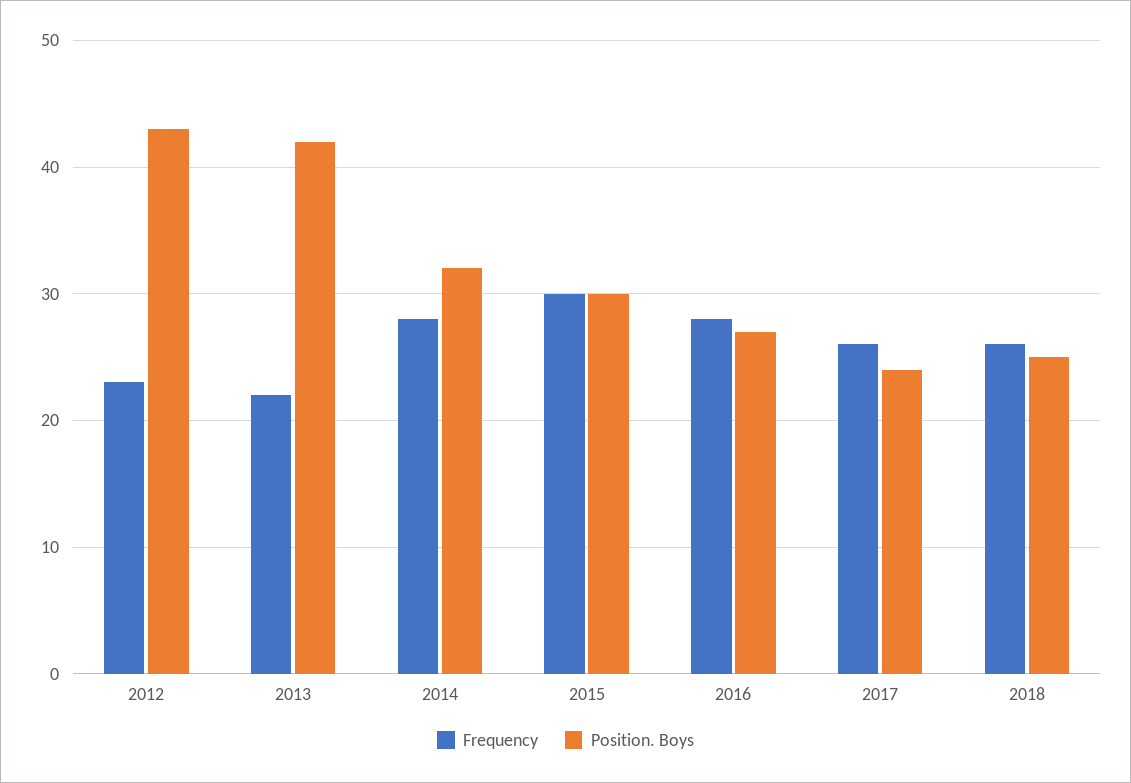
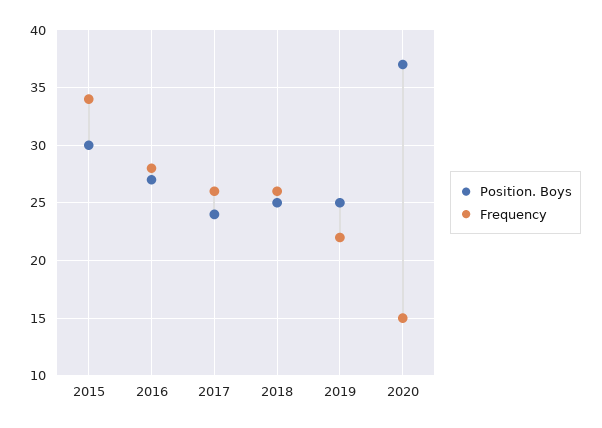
Frequency, 2012: 23 -> none
Position. Boys, 2012: 43 -> none
Frequency, 2013: 22 -> none
Position. Boys, 2013: 42 -> none
Frequency, 2014: 28 -> none
Position. Boys, 2014: 32 -> none
Frequency, 2015: 30 -> 34
Position. Boys, 2019: none -> 25
Frequency, 2019: none -> 22
Position. Boys, 2020: none -> 37
Frequency, 2020: none -> 15

